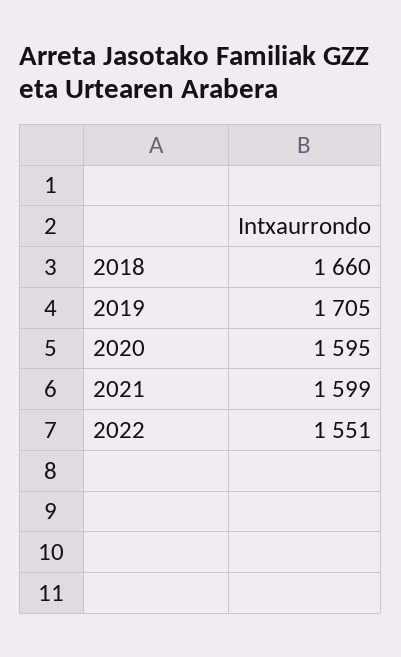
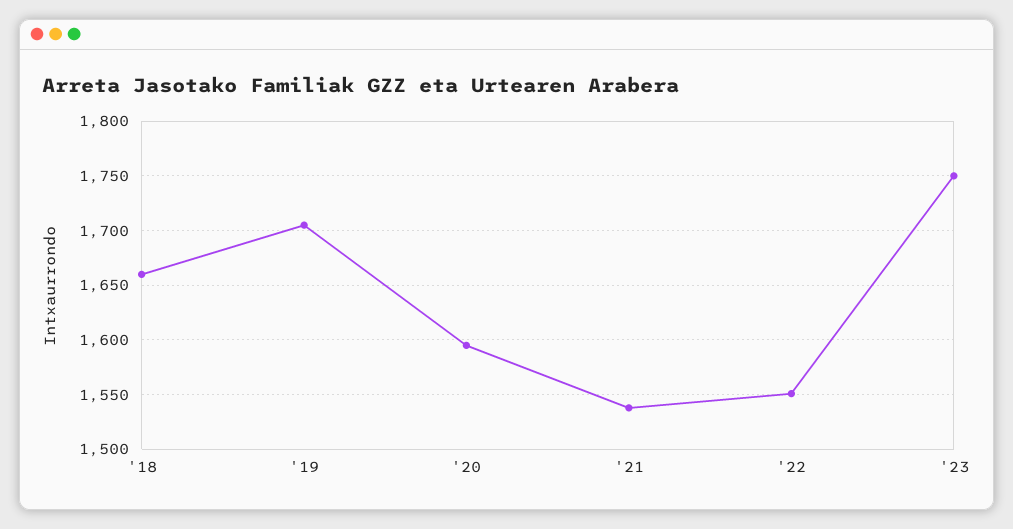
2021: 1599 -> 1540
'23: none -> 1750

